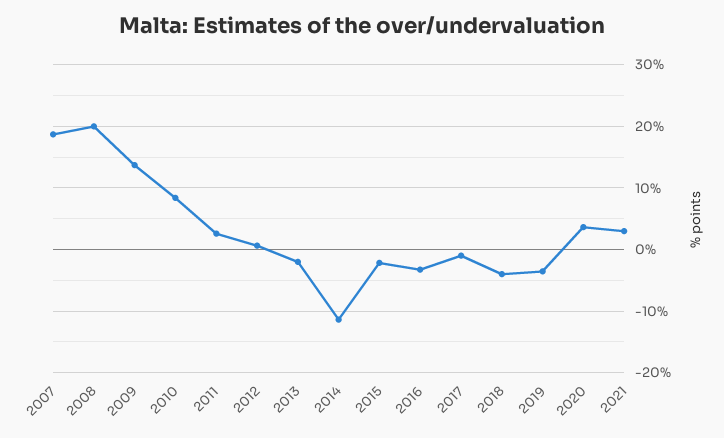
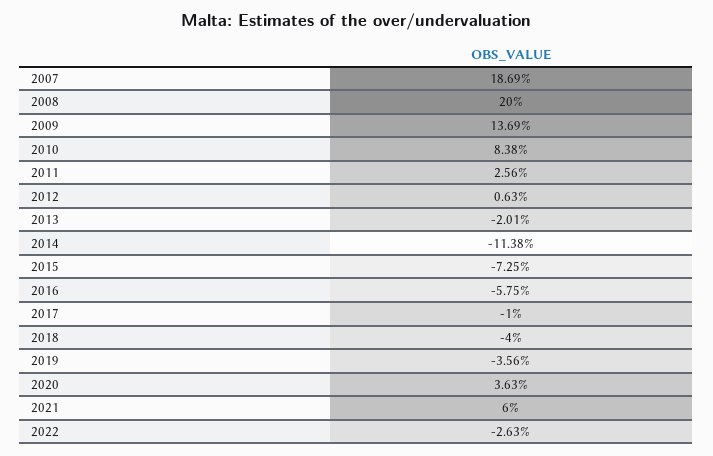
2015: -2 -> -7.25
2016: -3 -> -5.75
2021: 3 -> 6
2022: none -> -2.63

